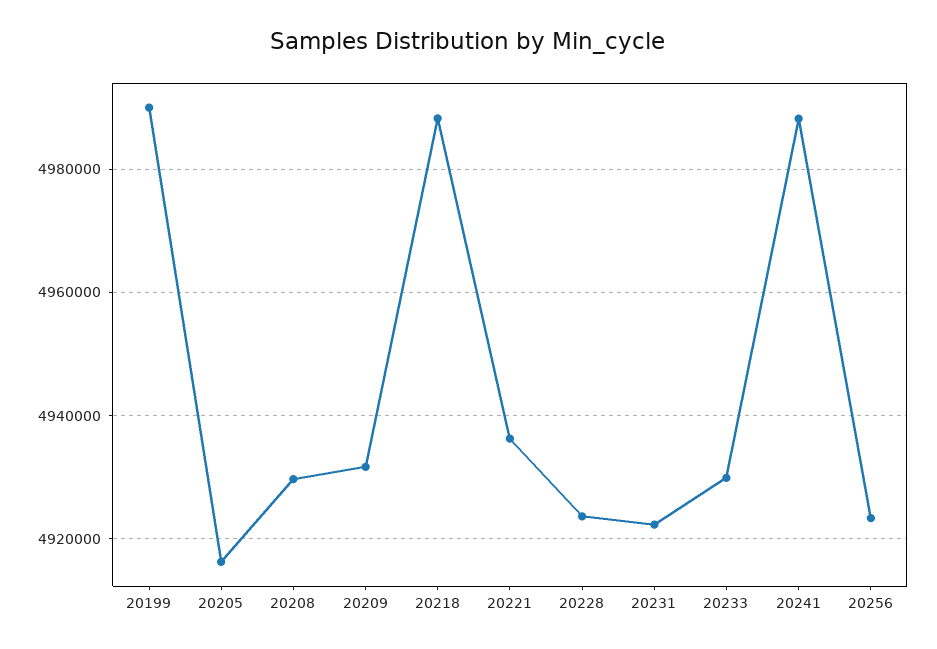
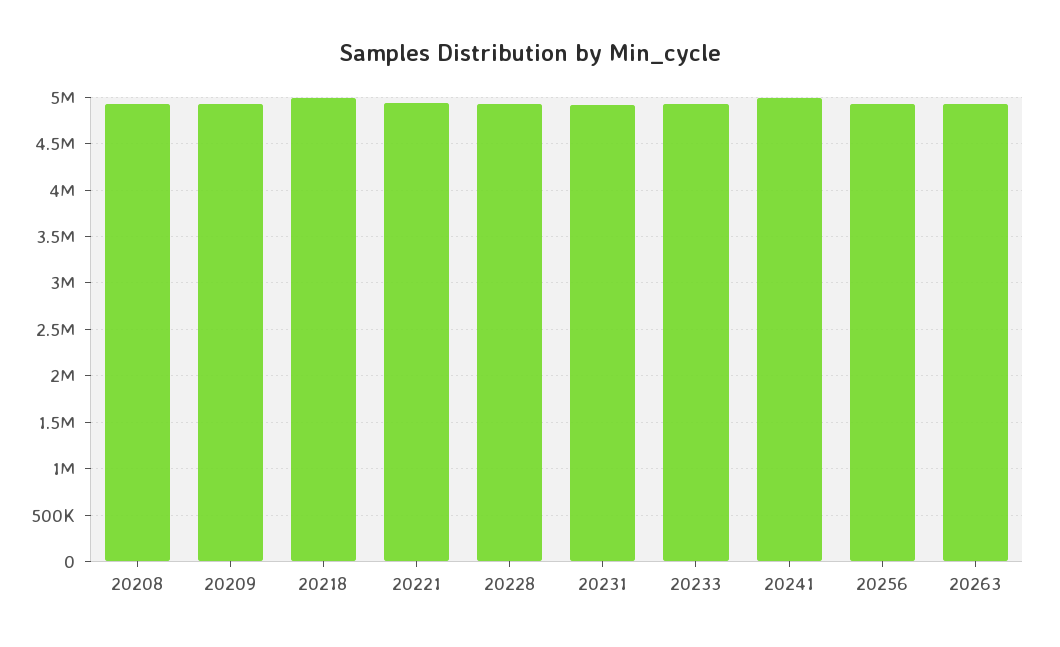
20199: 4990000 -> none
20205: 4916000 -> none
20263: none -> 4900000

